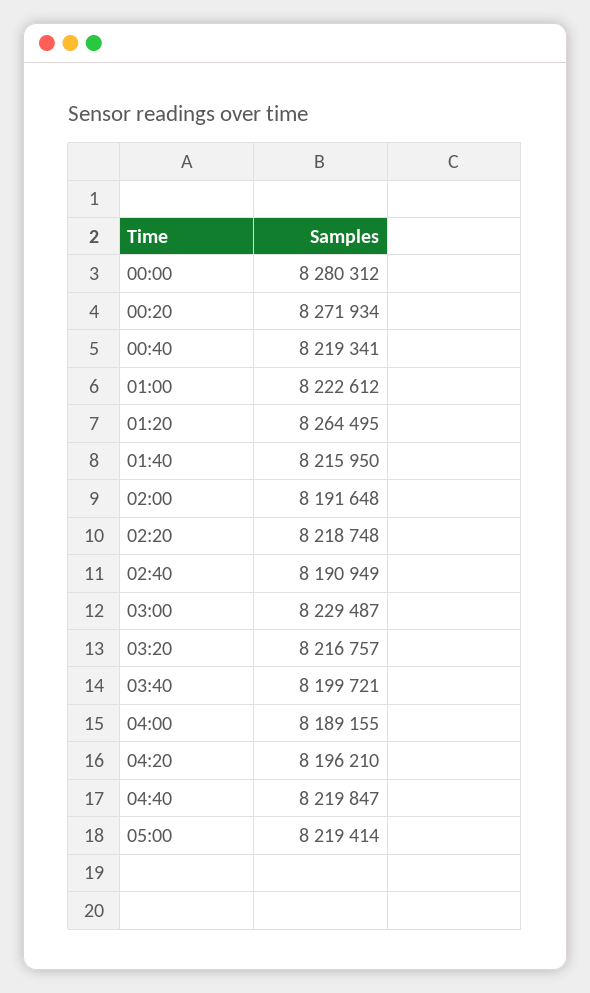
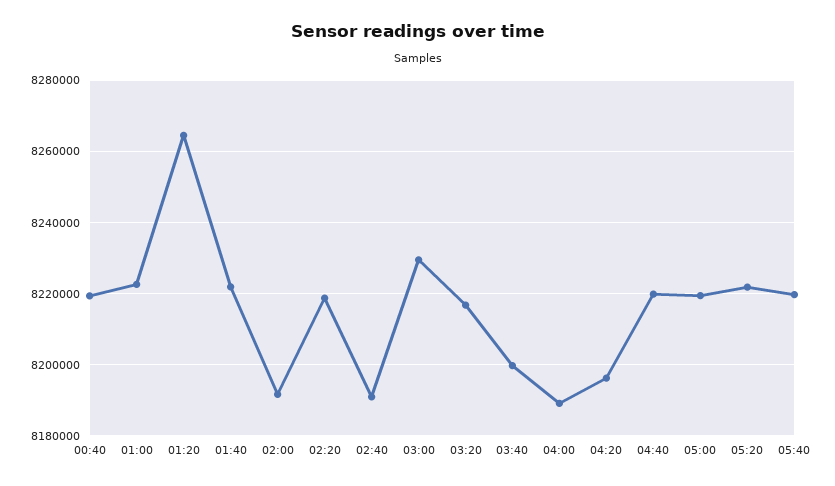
00:00: 8280312 -> none
00:20: 8271934 -> none
01:40: 8215950 -> 8222000
05:20: none -> 8222000
05:40: none -> 8220000

